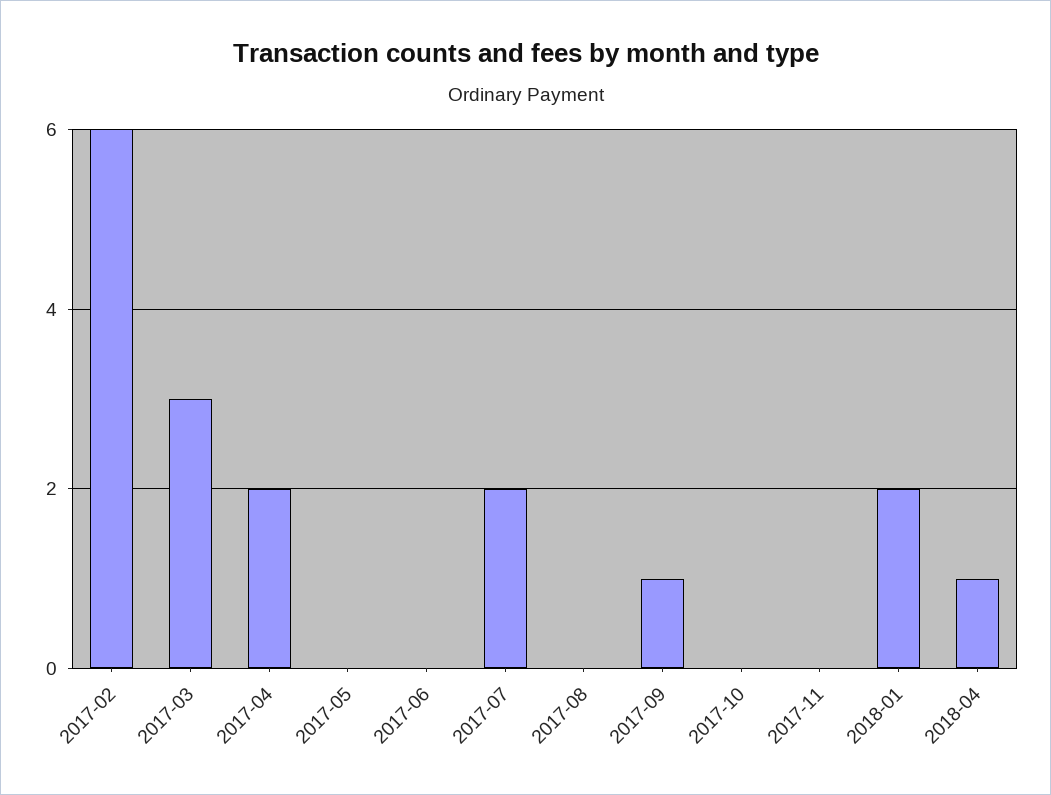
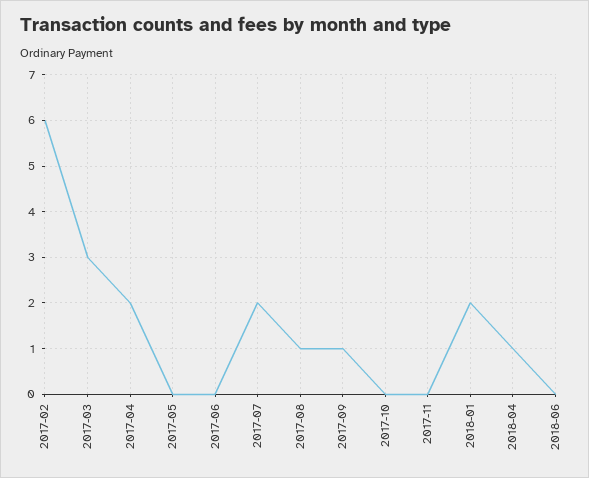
2017-08: 0 -> 1
2018-06: none -> 0

